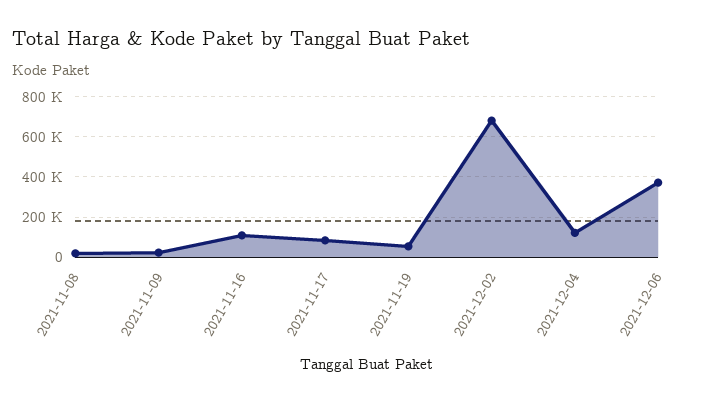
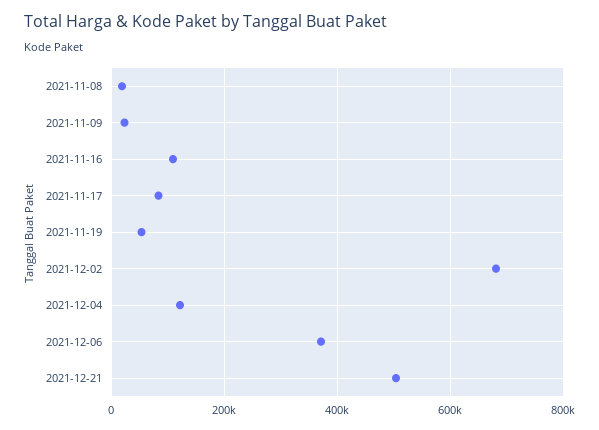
2021-12-21: none -> 500000

